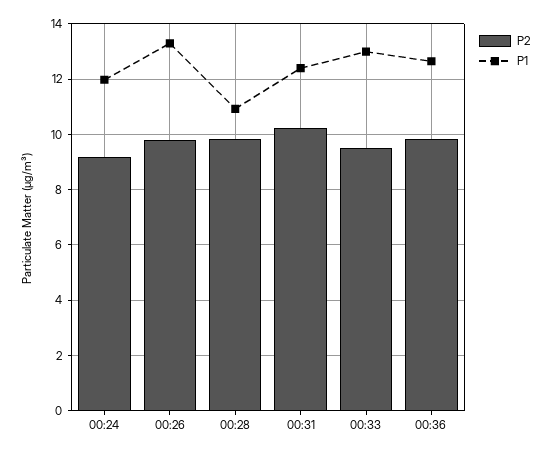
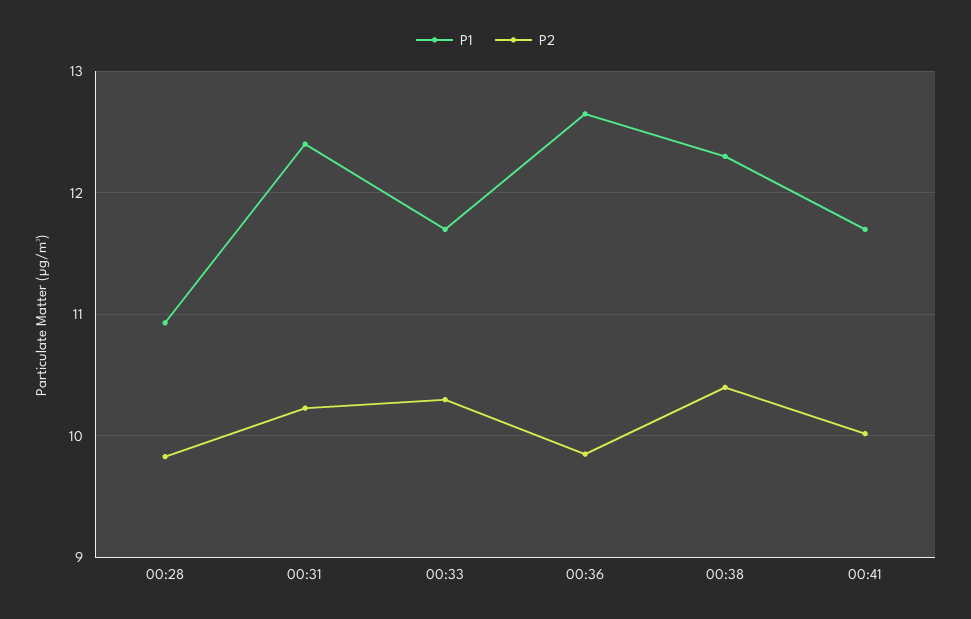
P2, 00:24: 9.25 -> none
P1, 00:24: 12 -> none
P2, 00:26: 9.75 -> none
P1, 00:26: 13.25 -> none
P2, 00:33: 9.5 -> 10.3
P1, 00:33: 13 -> 11.7
P1, 00:38: none -> 12.3
P2, 00:38: none -> 10.4
P1, 00:41: none -> 11.7
P2, 00:41: none -> 10

